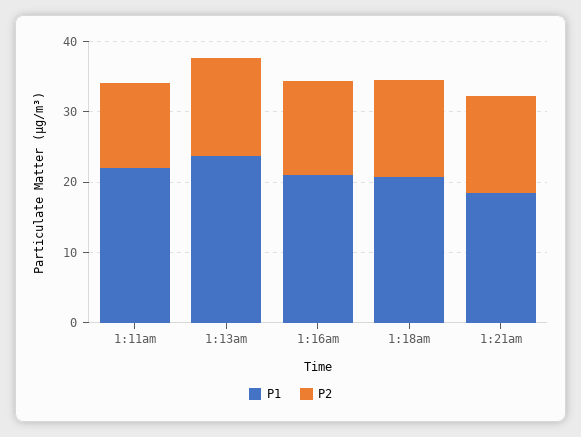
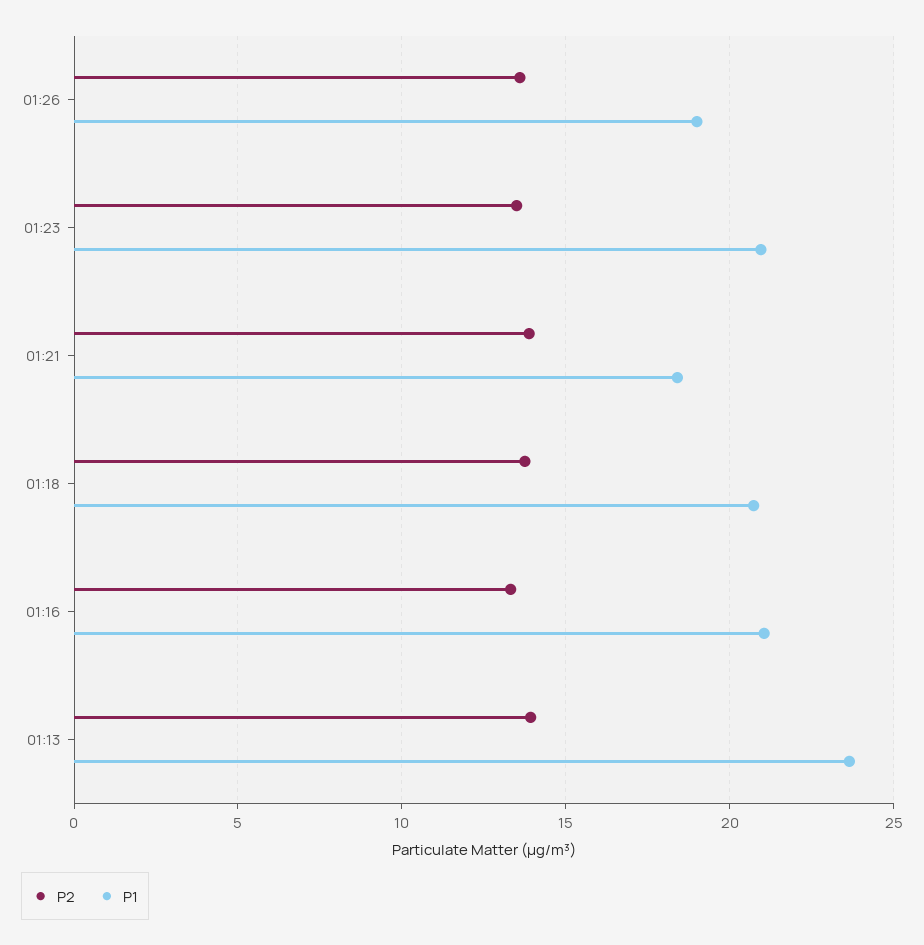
P1, 1:11am: 22 -> none
P2, 1:11am: 12 -> none
P2, 01:26: none -> 13.5
P1, 01:26: none -> 19
P2, 01:23: none -> 13.5
P1, 01:23: none -> 21

